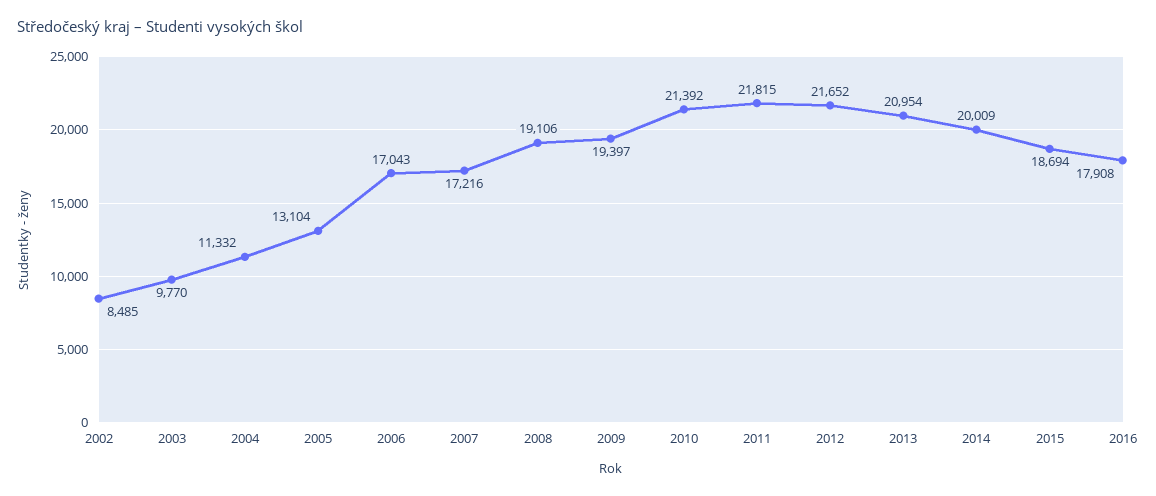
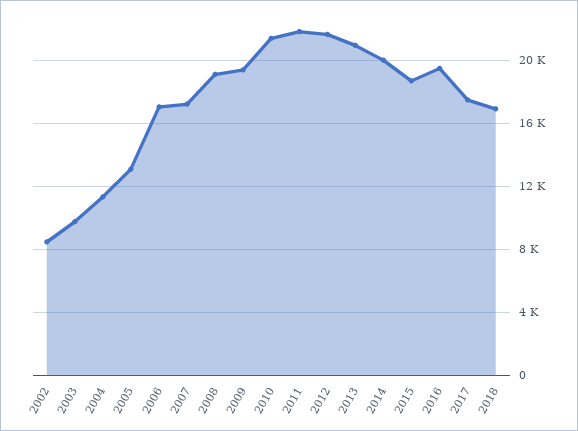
2016: 17908 -> 19500
2017: none -> 17500
2018: none -> 17000

